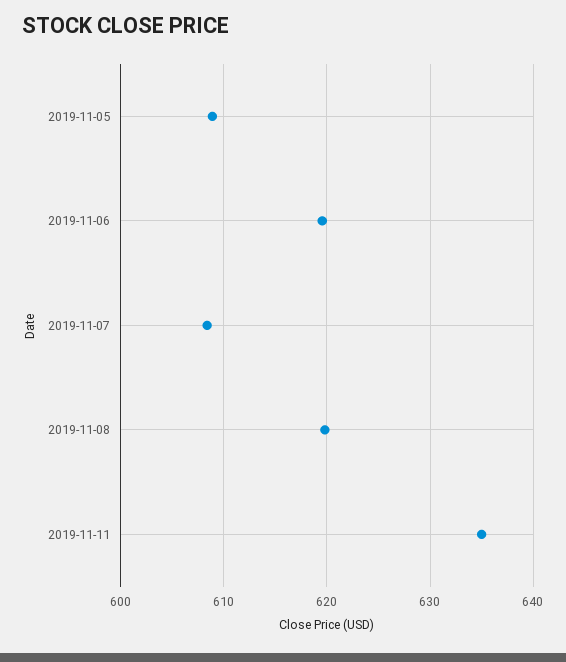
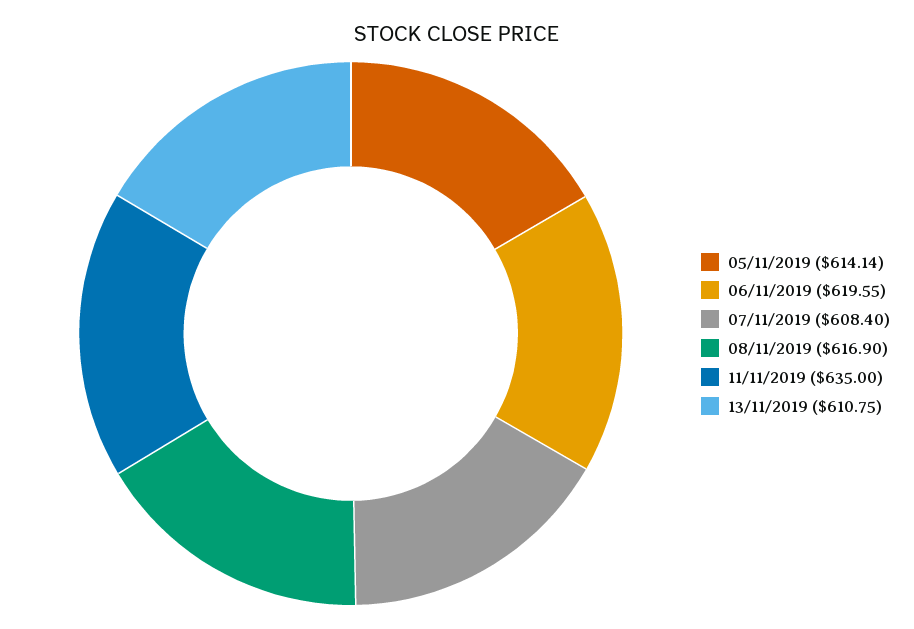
2019-11-05: 609 -> 614.14
2019-11-08: 620 -> 616.9
13/11/2019: none -> 610.75

